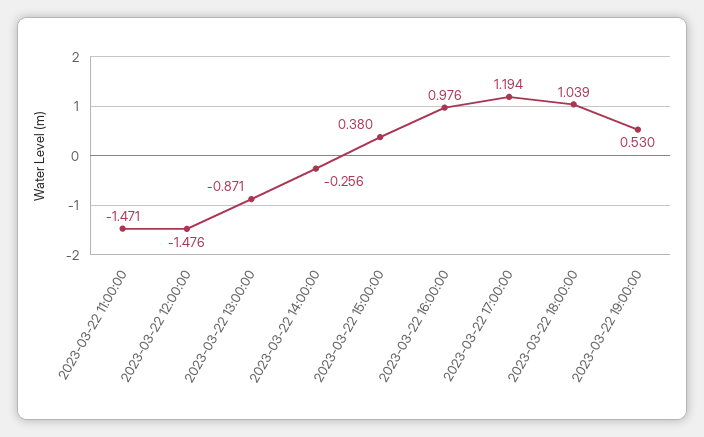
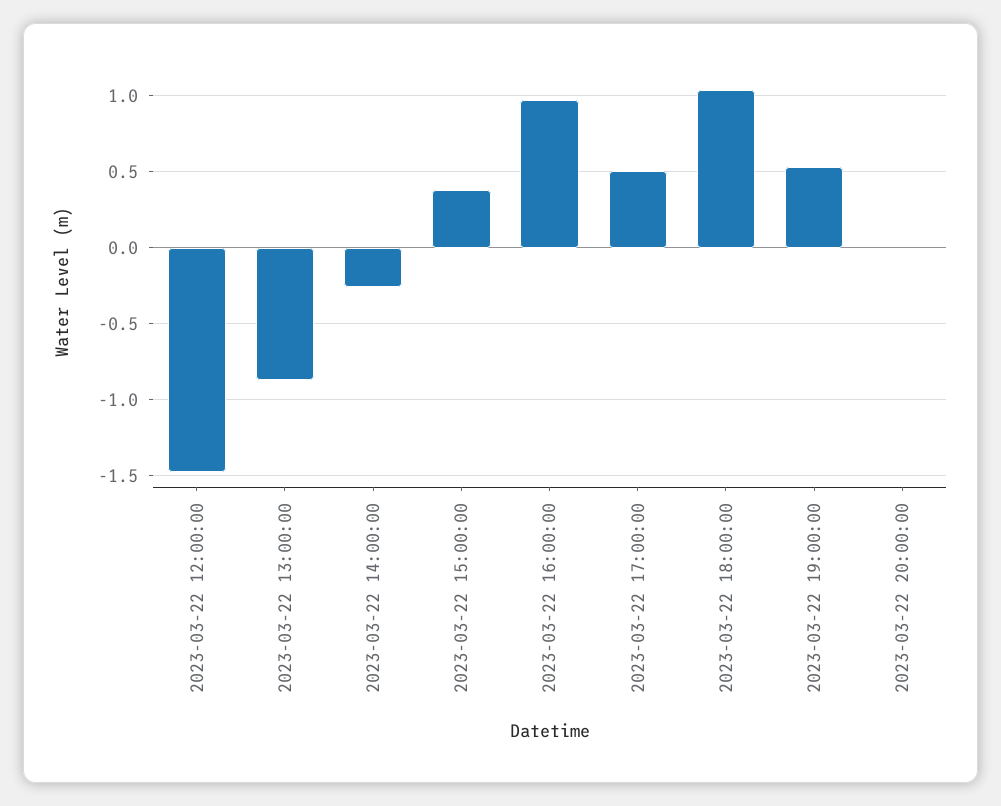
2023-03-22 11:00:00: -1.471 -> none
2023-03-22 17:00:00: 1.194 -> 0.5
2023-03-22 20:00:00: none -> 0

